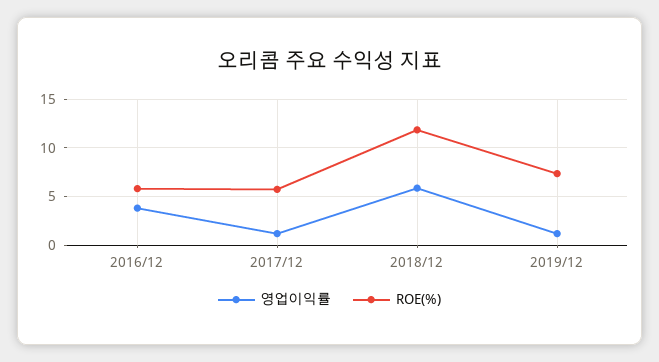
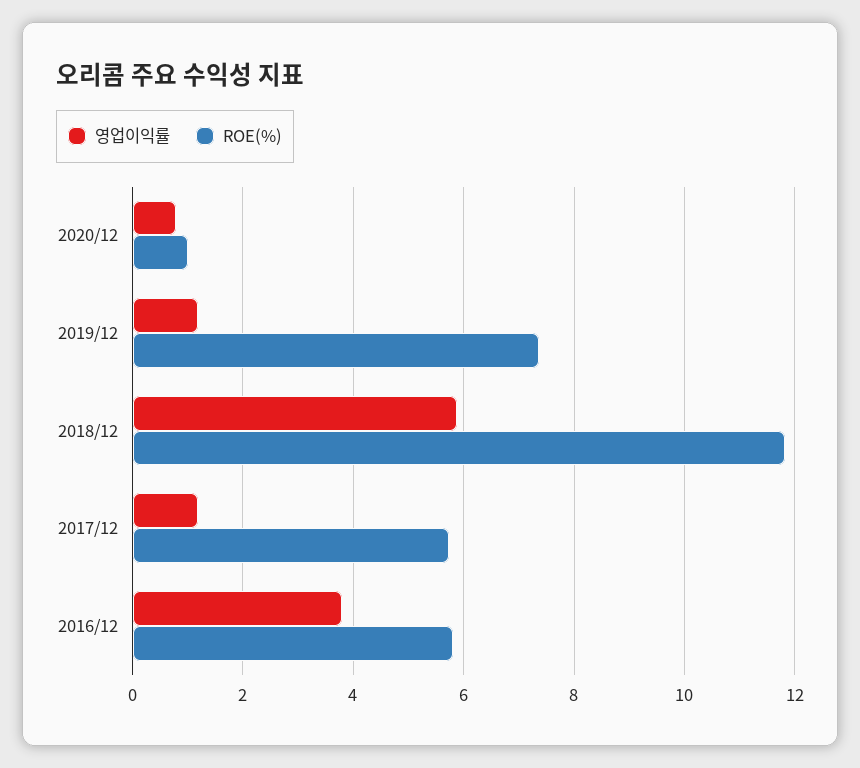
영업이익률, 2020/12: none -> 0.8
ROE(%), 2020/12: none -> 1

